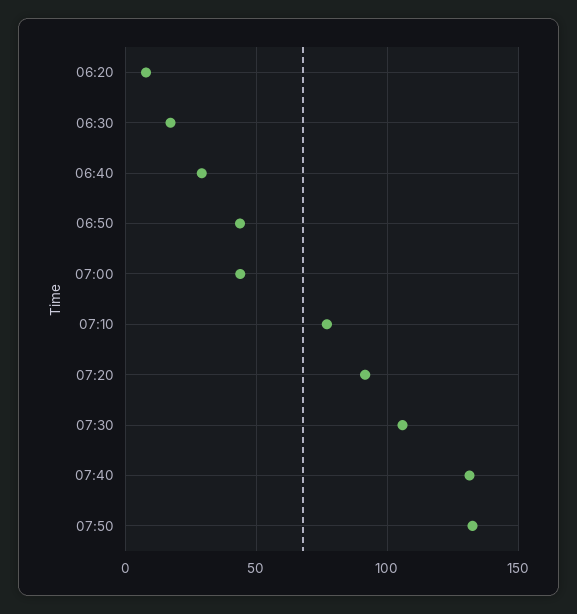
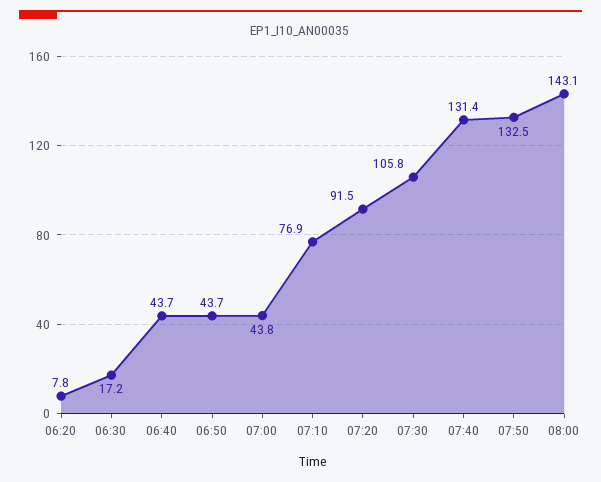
06:40: 30 -> 43.7
08:00: none -> 143.1

